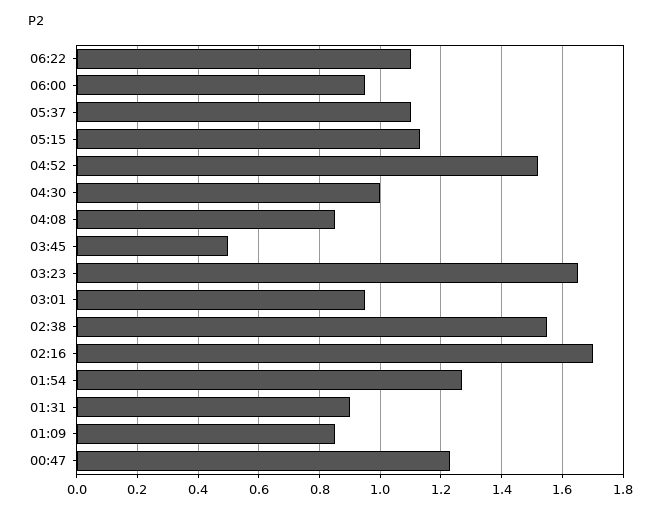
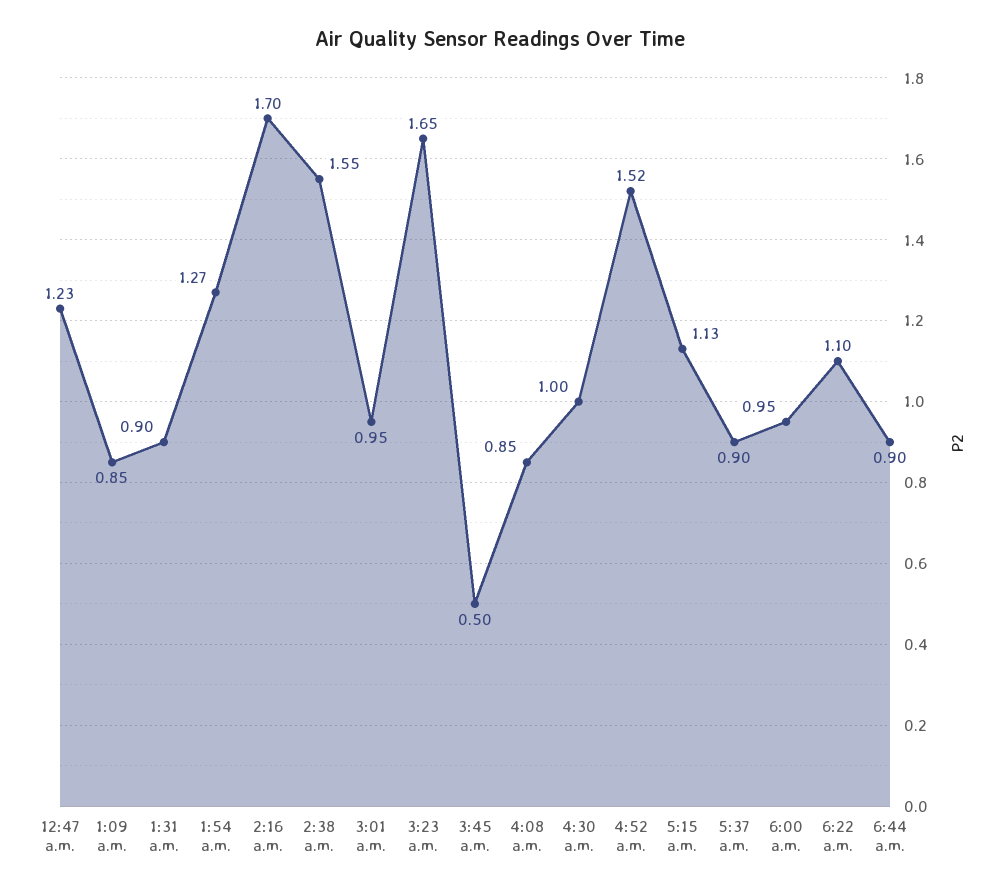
05:37: 1.1 -> 0.9
6:44 a.m.: none -> 0.9

